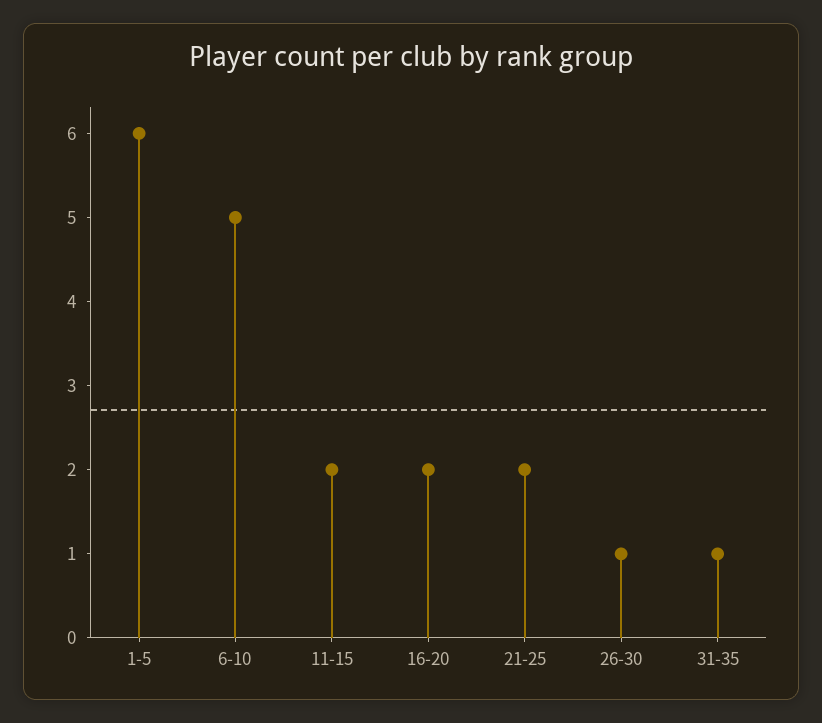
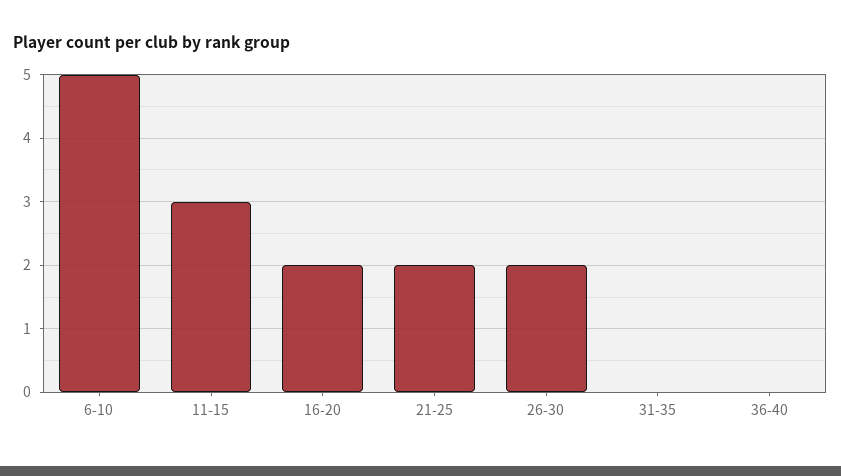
1-5: 6 -> none
11-15: 2 -> 3
26-30: 1 -> 2
31-35: 1 -> 0
36-40: none -> 0

